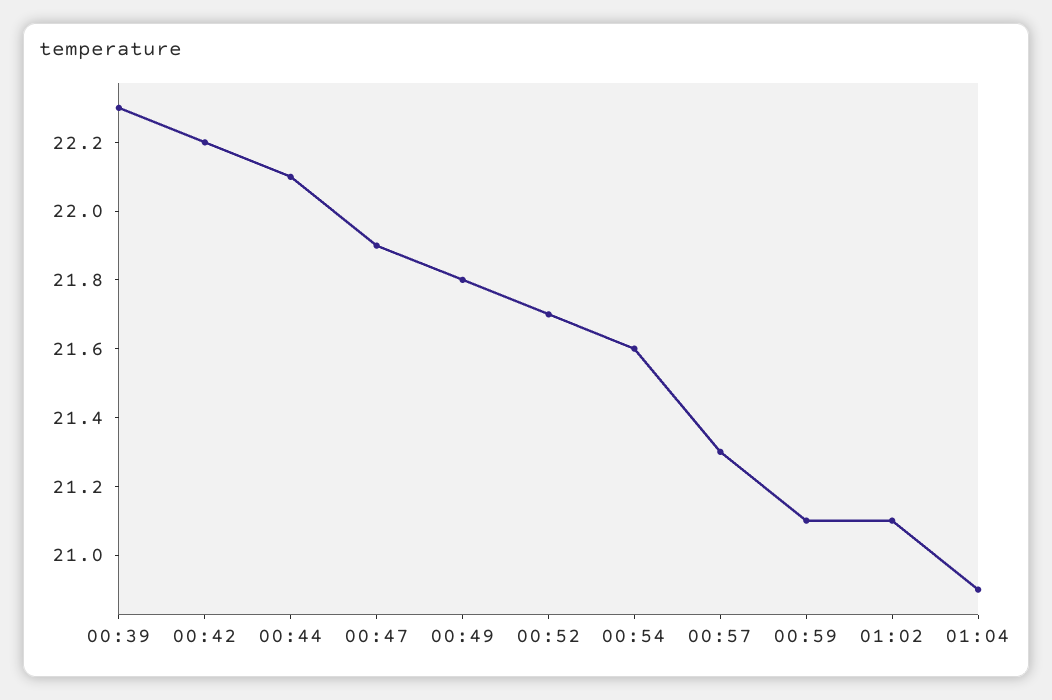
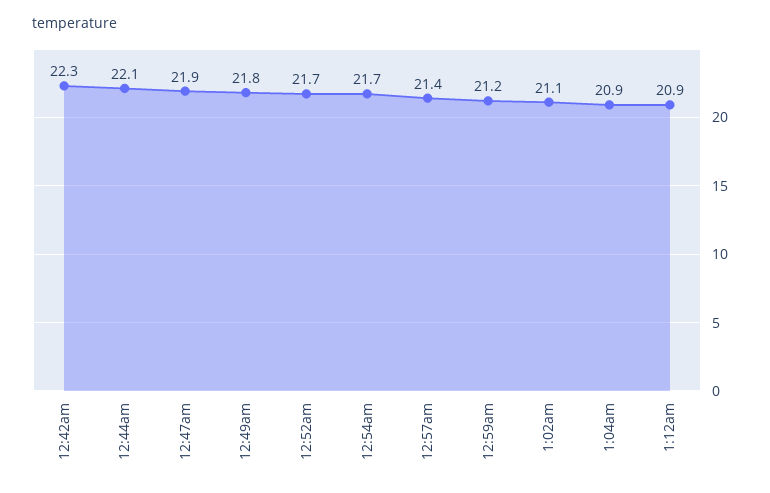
00:39: 22.3 -> none
00:42: 22.2 -> 22.3
00:54: 21.6 -> 21.7
00:57: 21.3 -> 21.4
00:59: 21.1 -> 21.2
1:12am: none -> 20.9

